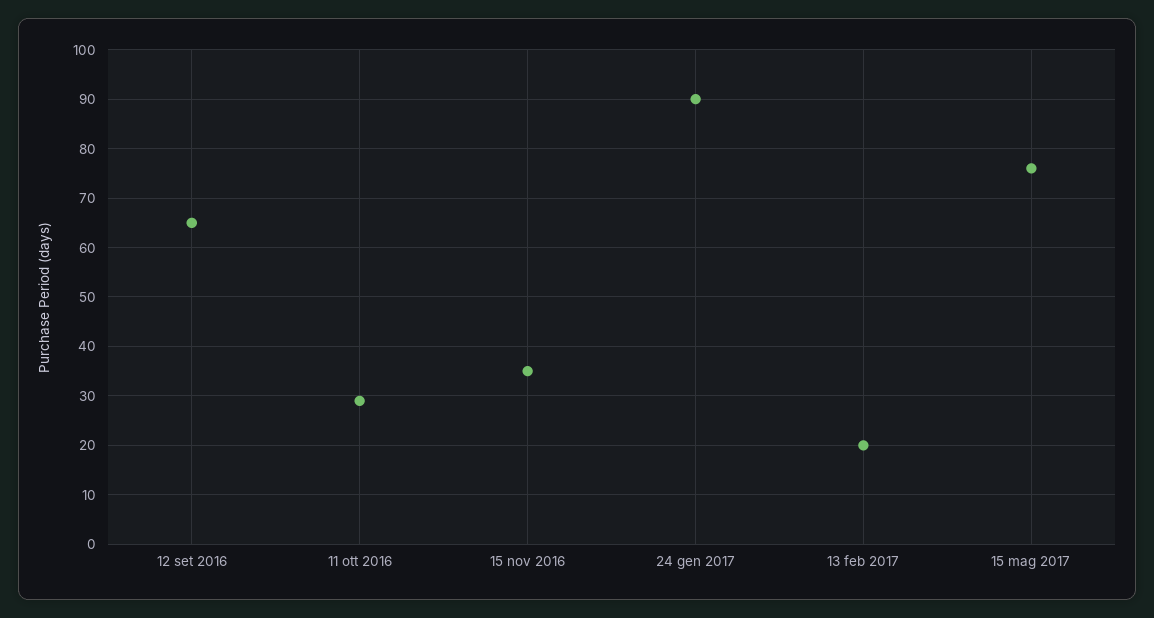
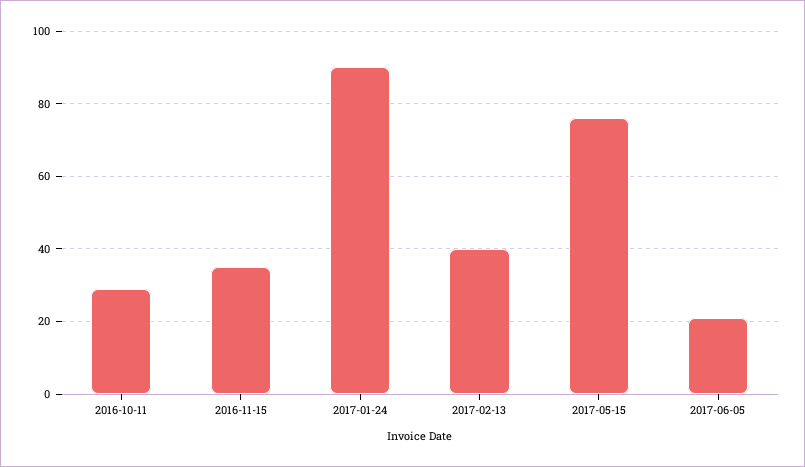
12 set 2016: 65 -> none
13 feb 2017: 20 -> 40
2017-06-05: none -> 20

